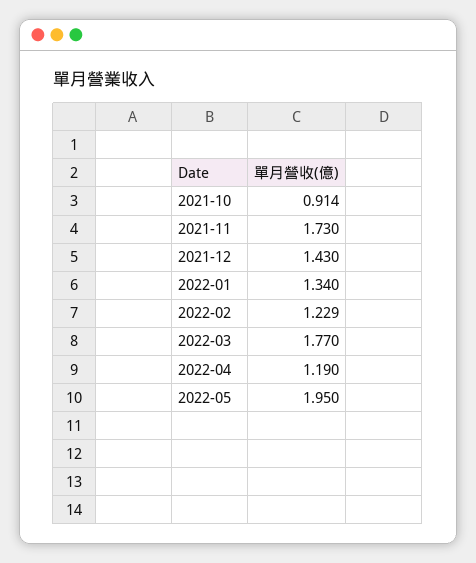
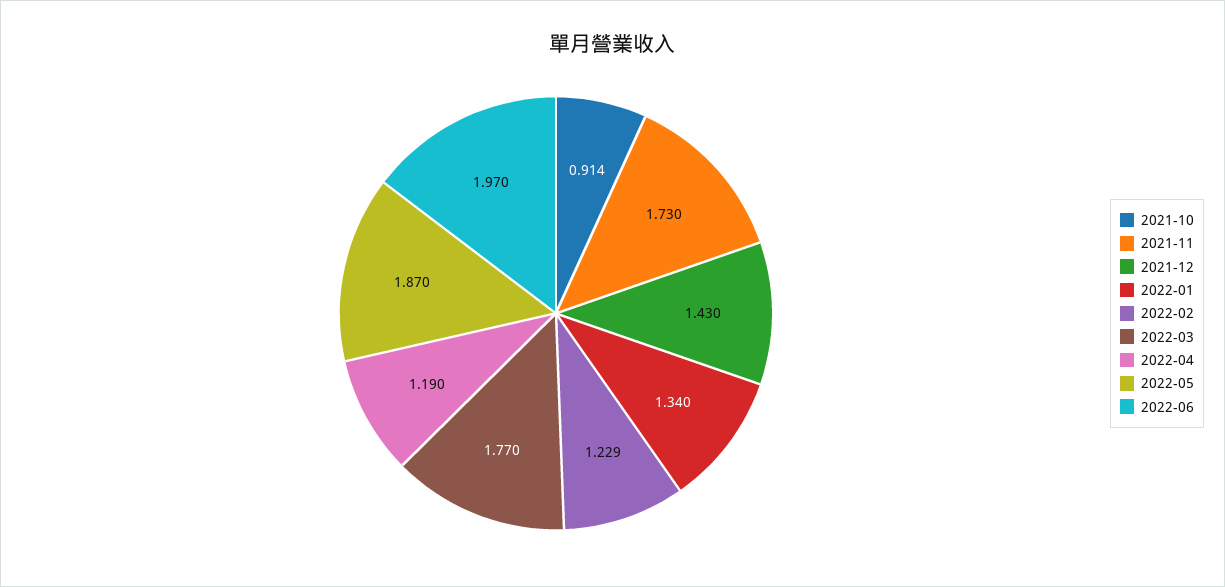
2022-05: 1.95 -> 1.87
2022-06: none -> 1.97

